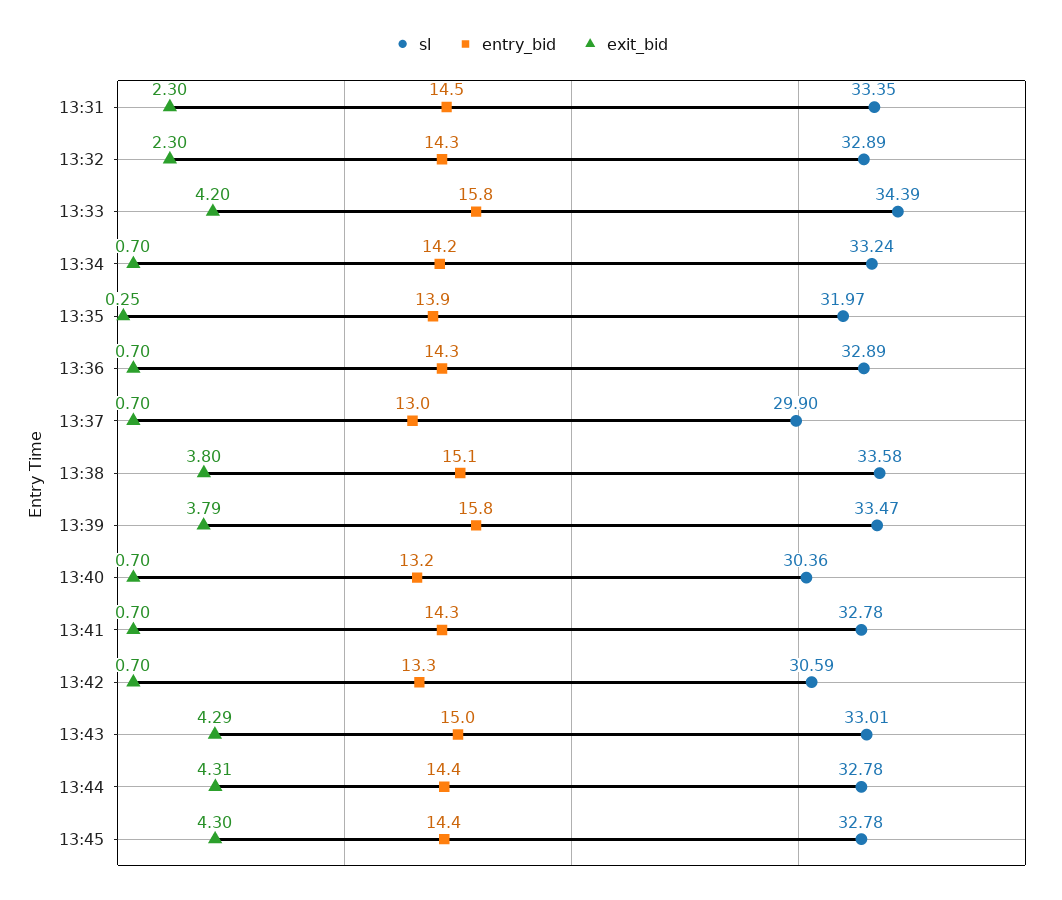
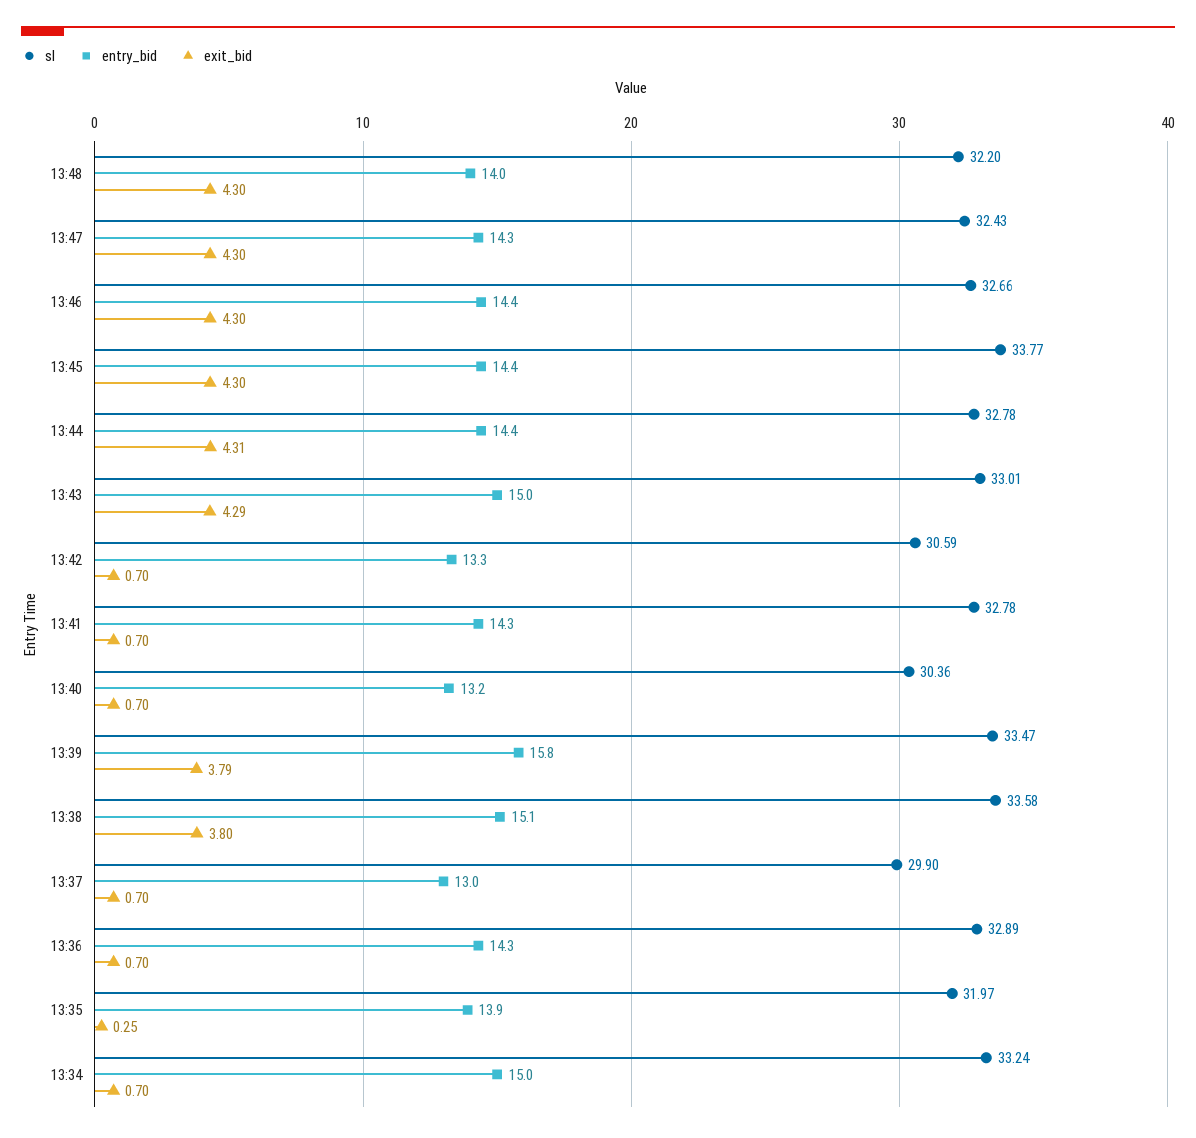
sl, 13:31: 33.35 -> none
entry_bid, 13:31: 14.5 -> none
exit_bid, 13:31: 2.3 -> none
sl, 13:32: 32.89 -> none
entry_bid, 13:32: 14.3 -> none
exit_bid, 13:32: 2.3 -> none
sl, 13:33: 34.39 -> none
entry_bid, 13:33: 15.8 -> none
exit_bid, 13:33: 4.2 -> none
entry_bid, 13:34: 14.2 -> 15
sl, 13:45: 32.78 -> 33.77
sl, 13:48: none -> 32.2
entry_bid, 13:48: none -> 14
exit_bid, 13:48: none -> 4.3
sl, 13:47: none -> 32.43
entry_bid, 13:47: none -> 14.3
exit_bid, 13:47: none -> 4.3
sl, 13:46: none -> 32.66
entry_bid, 13:46: none -> 14.4
exit_bid, 13:46: none -> 4.3

